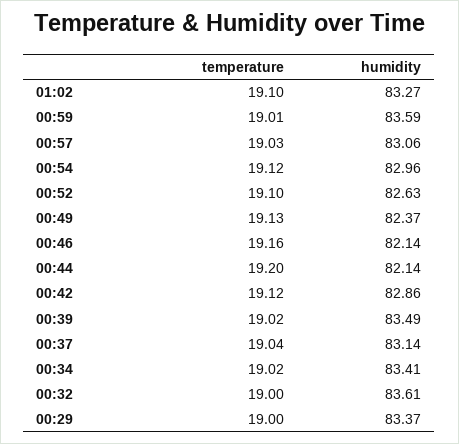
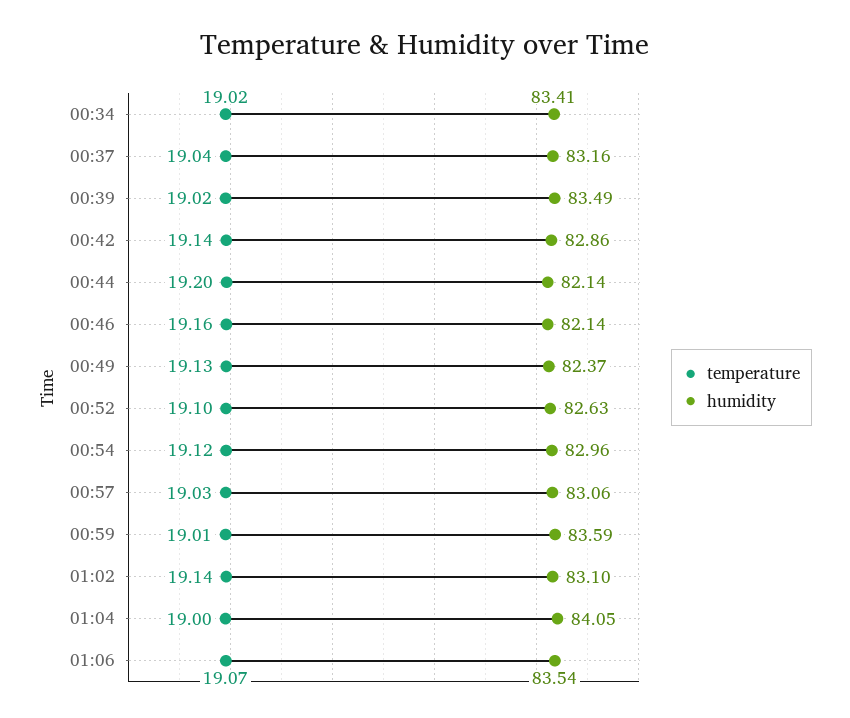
temperature, 01:02: 19.1 -> 19.14
humidity, 01:02: 83.27 -> 83.1
temperature, 00:42: 19.12 -> 19.14
humidity, 00:37: 83.14 -> 83.16
temperature, 00:32: 19 -> none
humidity, 00:32: 83.61 -> none
temperature, 00:29: 19 -> none
humidity, 00:29: 83.37 -> none
temperature, 01:04: none -> 19
humidity, 01:04: none -> 84.05
temperature, 01:06: none -> 19.07
humidity, 01:06: none -> 83.54

